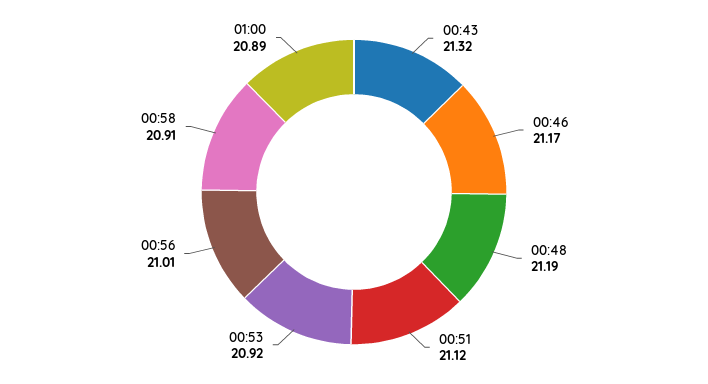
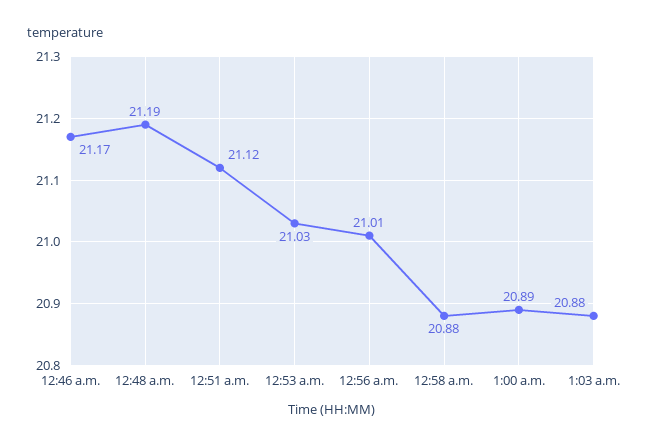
00:43: 21.32 -> none
00:53: 20.92 -> 21.03
00:58: 20.91 -> 20.88
1:03 a.m.: none -> 20.88

